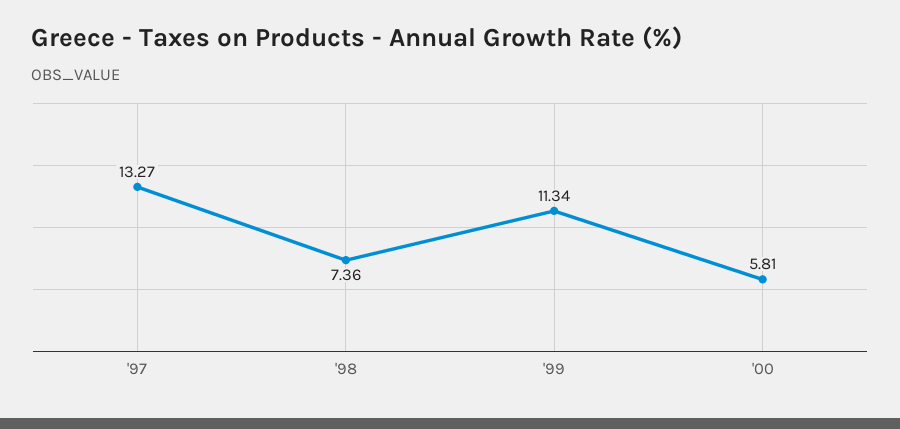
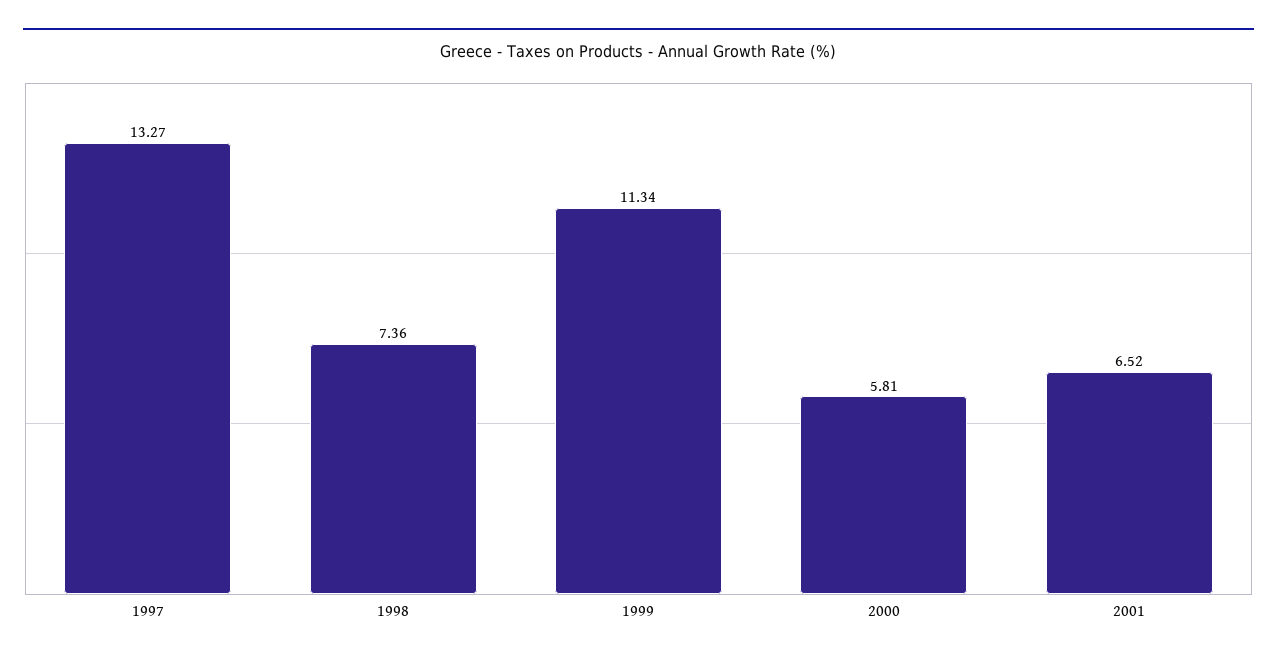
2001: none -> 6.52

